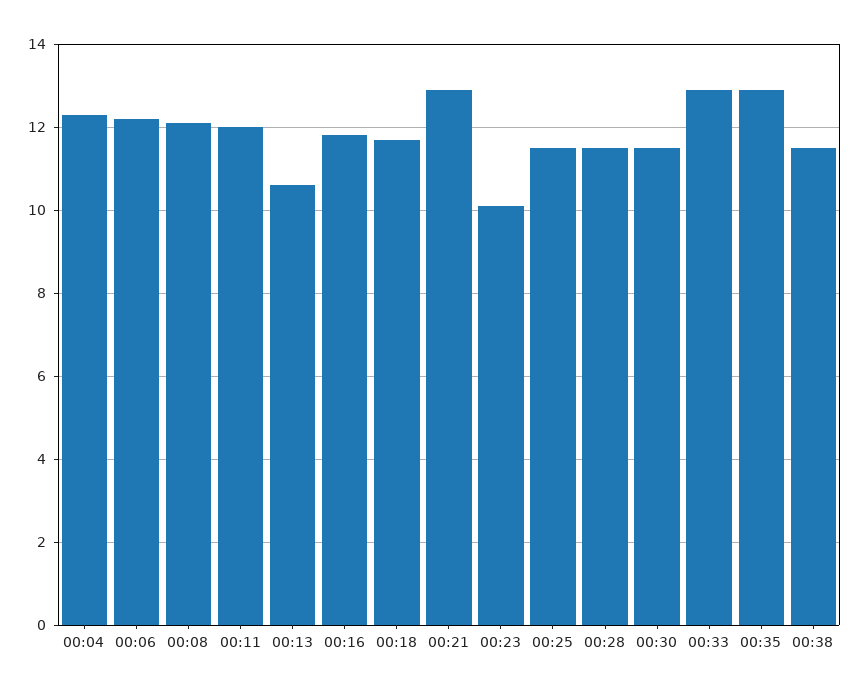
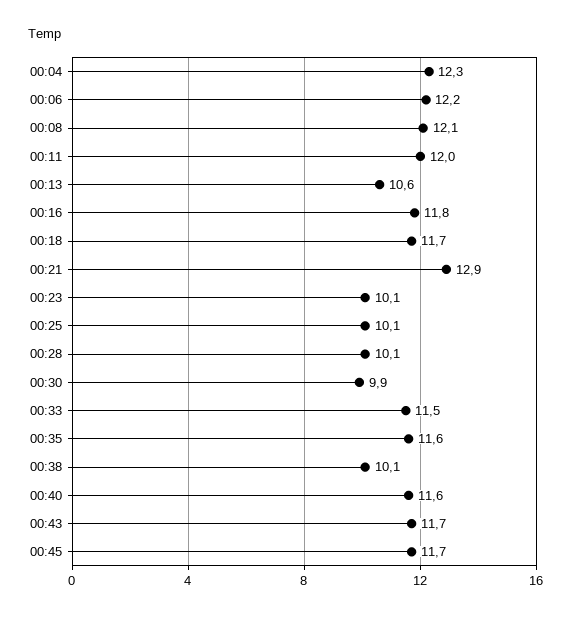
00:25: 11.5 -> 10.1
00:28: 11.5 -> 10.1
00:30: 11.5 -> 9.9
00:33: 13 -> 11.5
00:35: 13 -> 11.6
00:38: 11.5 -> 10.1
00:40: none -> 11.6
00:43: none -> 11.7
00:45: none -> 11.7

